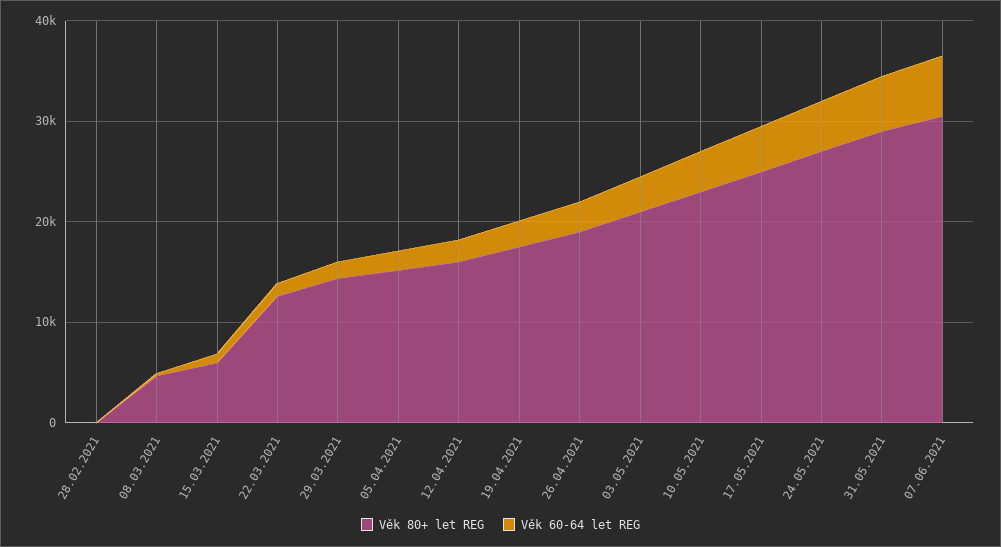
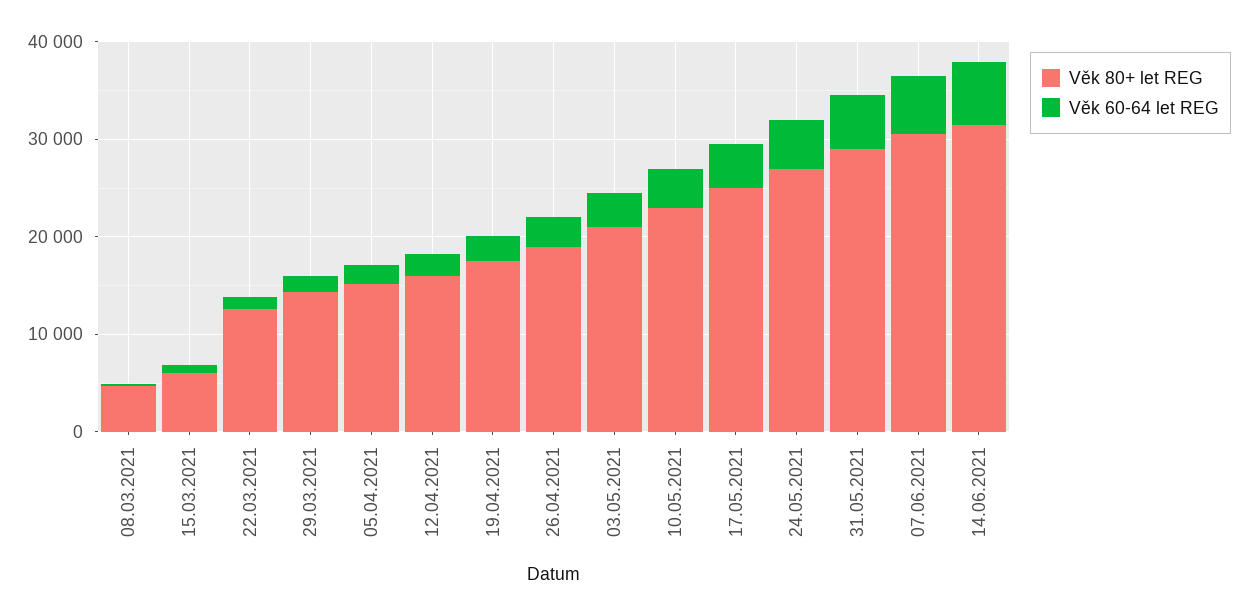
Věk 80+ let REG, 28.02.2021: 0 -> none
Věk 60-64 let REG, 28.02.2021: 0 -> none
Věk 80+ let REG, 14.06.2021: none -> 32000
Věk 60-64 let REG, 14.06.2021: none -> 6000

